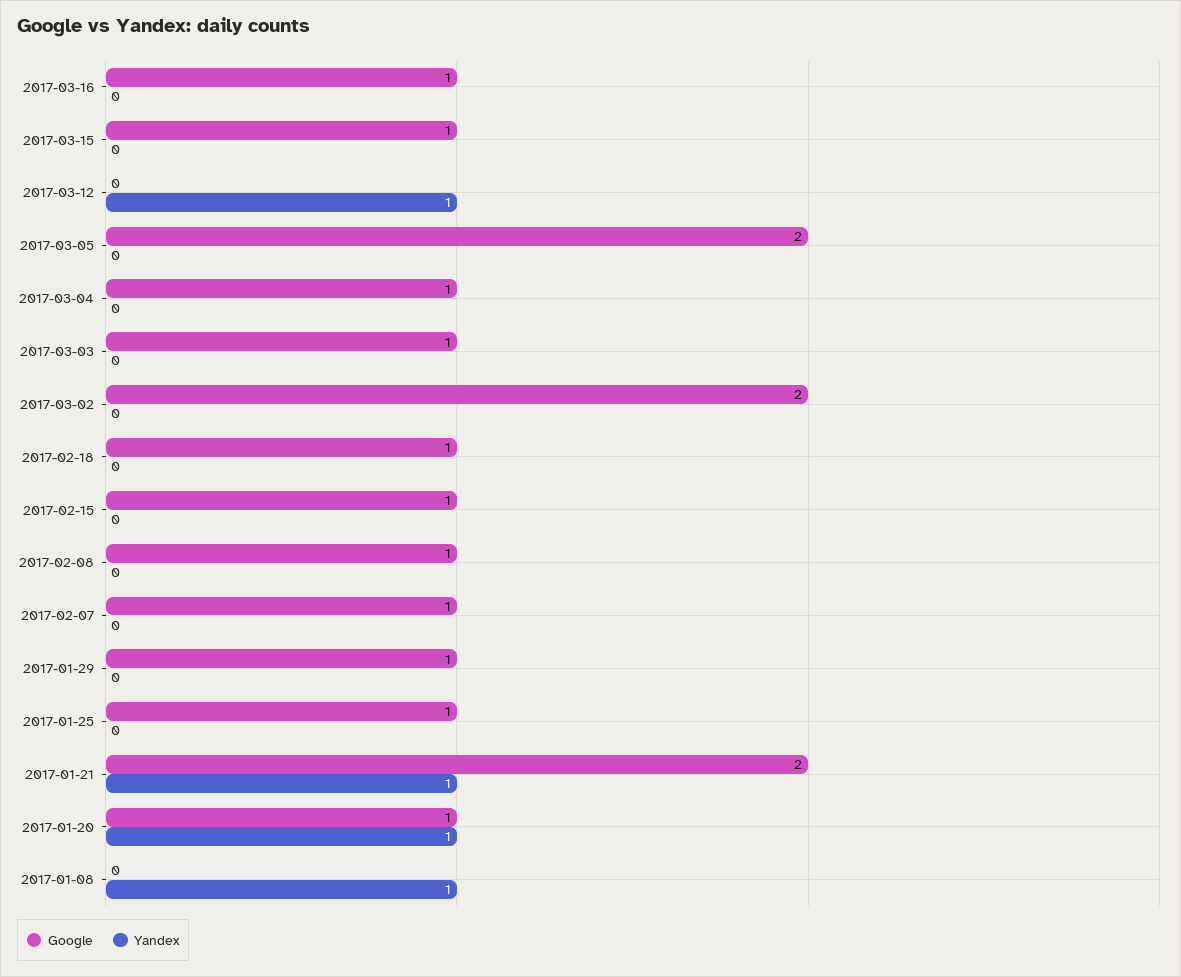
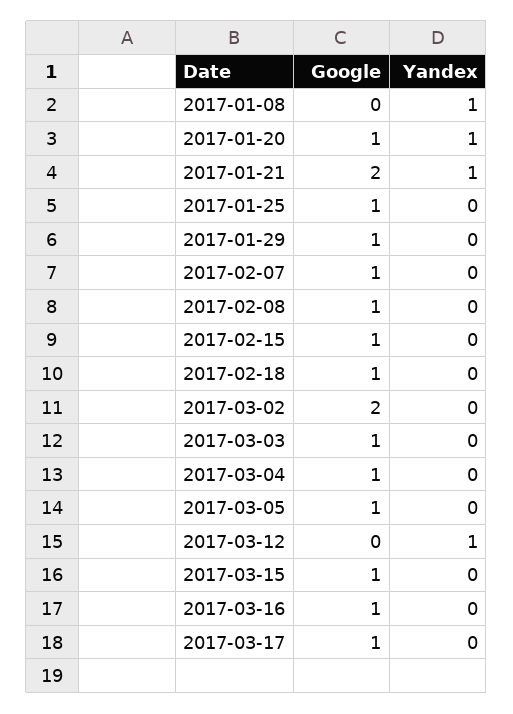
Google, 2017-03-05: 2 -> 1
Google, 2017-03-17: none -> 1
Yandex, 2017-03-17: none -> 0

